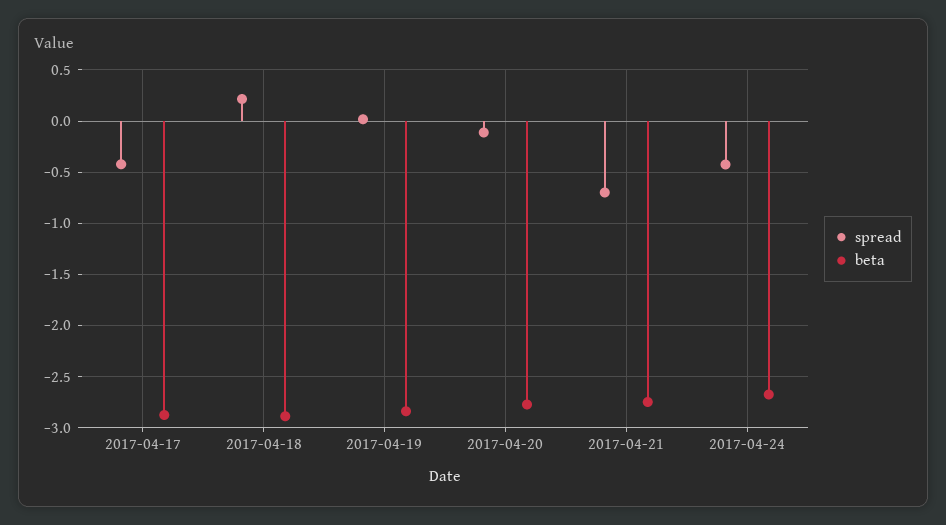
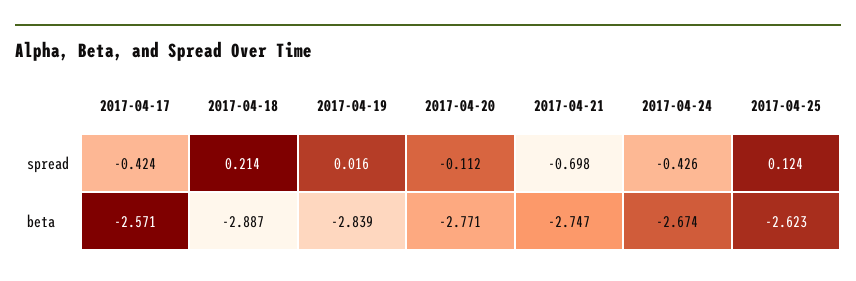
beta, 2017-04-17: -2.9 -> -2.571
spread, 2017-04-25: none -> 0.124
beta, 2017-04-25: none -> -2.623

